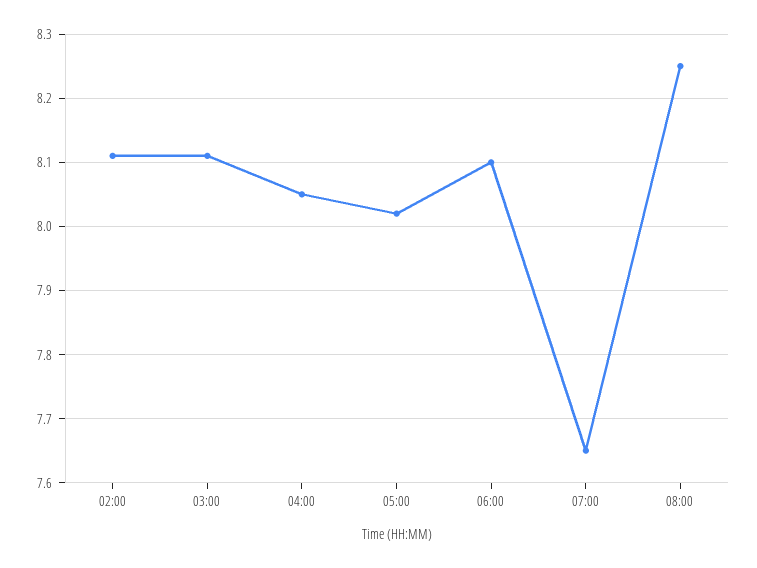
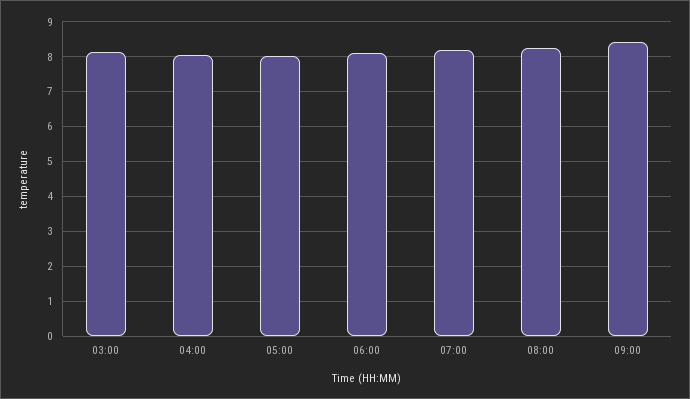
02:00: 8.11 -> none
07:00: 7.65 -> 8.2
09:00: none -> 8.4

